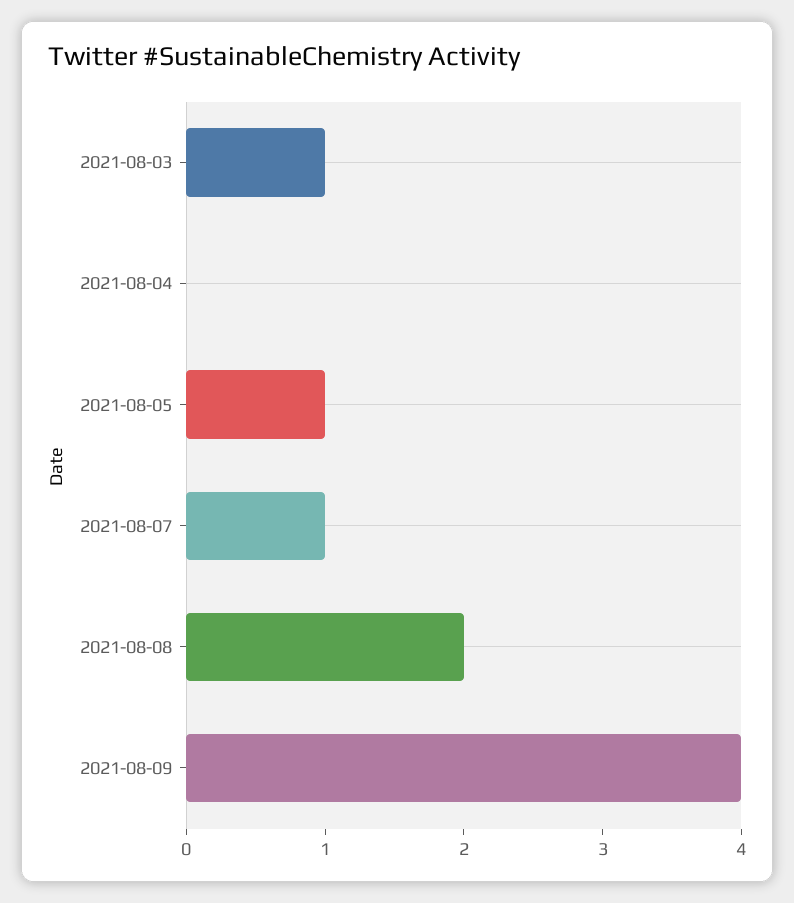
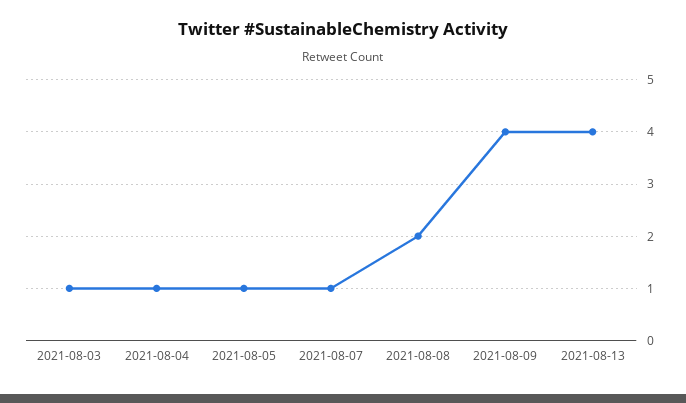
2021-08-04: 0 -> 1
2021-08-13: none -> 4

